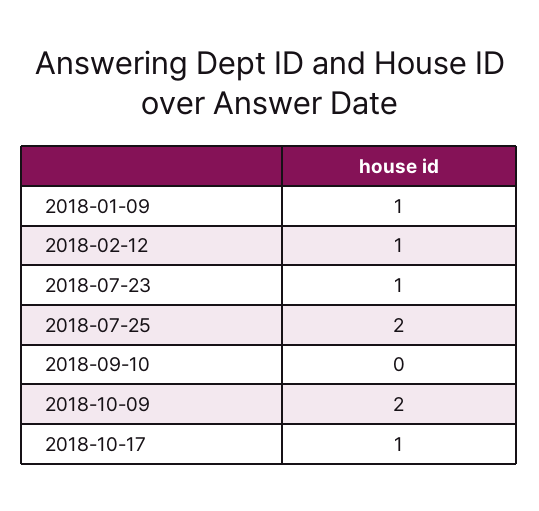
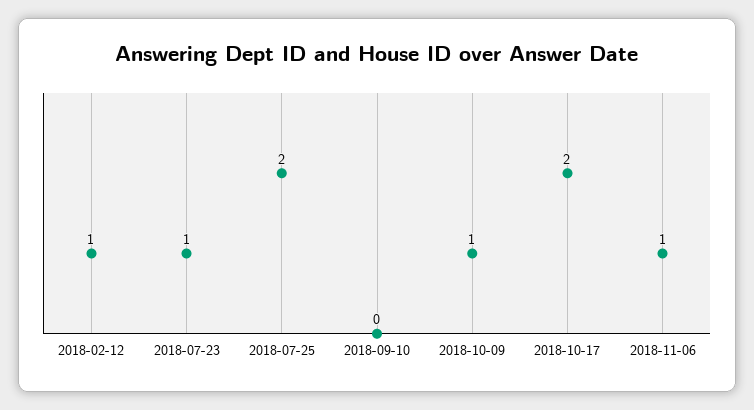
2018-01-09: 1 -> none
2018-10-09: 2 -> 1
2018-10-17: 1 -> 2
2018-11-06: none -> 1

